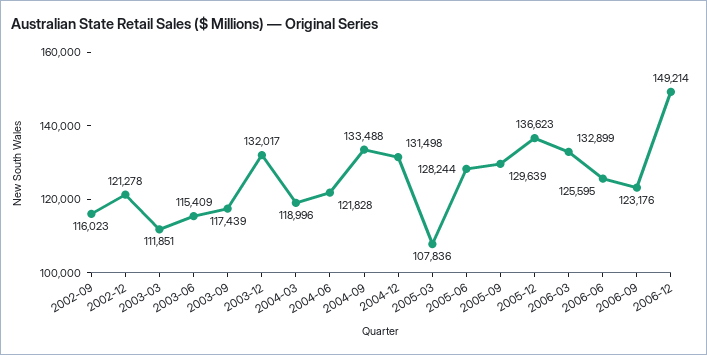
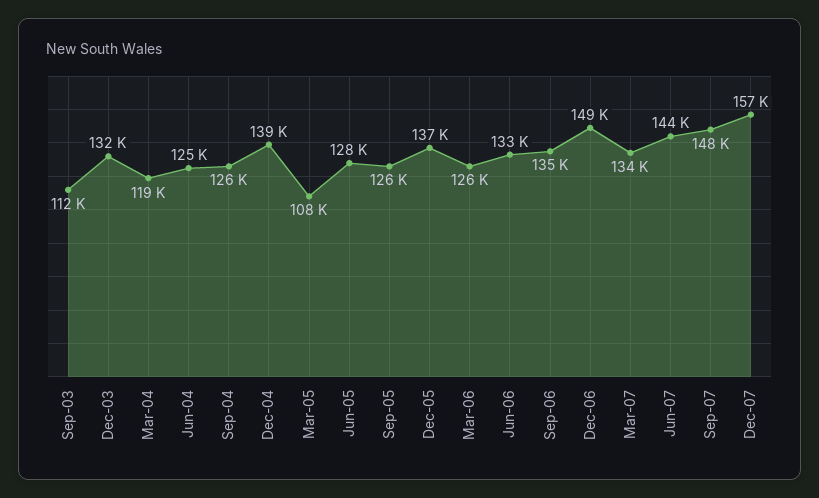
2002-09: 116023 -> none
2002-12: 121278 -> none
2003-03: 111851 -> none
2003-06: 115409 -> none
2003-09: 117439 -> 112000
2004-06: 121828 -> 125000
2004-09: 133488 -> 126000
2004-12: 131498 -> 139000
2005-09: 129639 -> 126000
2006-03: 132899 -> 126000
2006-06: 125595 -> 133000
2006-09: 123176 -> 135000
Mar-07: none -> 134000
Jun-07: none -> 144000
Sep-07: none -> 148000
Dec-07: none -> 157000

